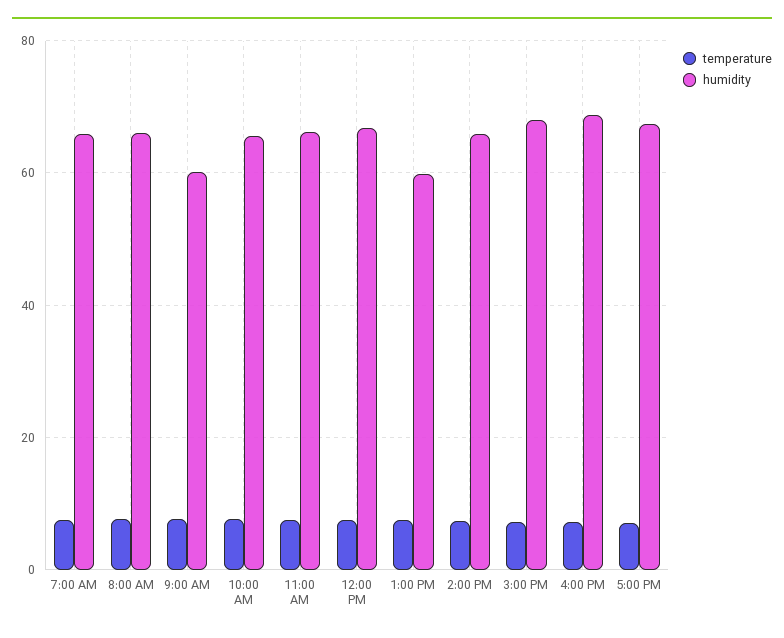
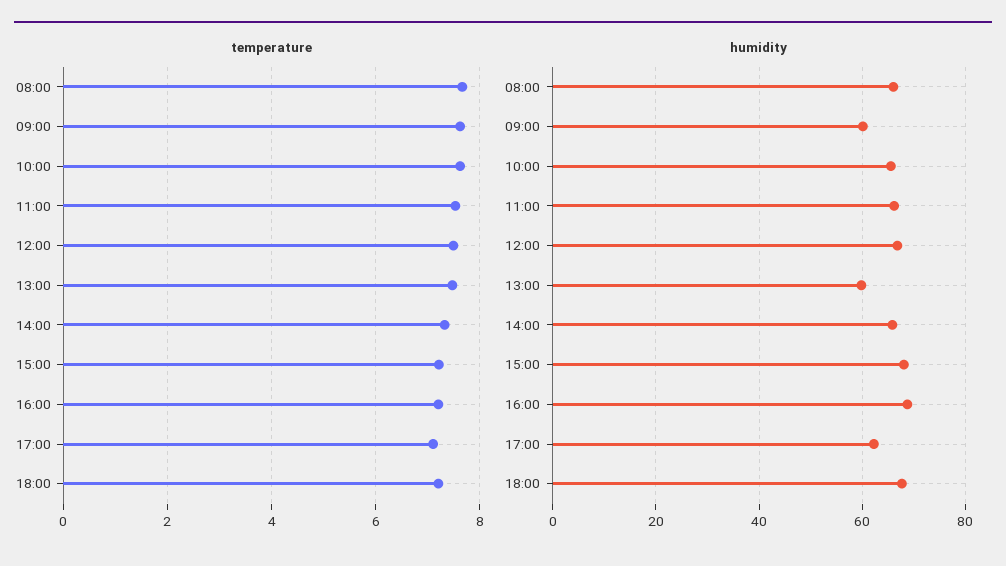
temperature, 7:00 AM: 8 -> none
humidity, 7:00 AM: 66 -> none
humidity, 5:00 PM: 68 -> 62
temperature, 18:00: none -> 7.2
humidity, 18:00: none -> 68

